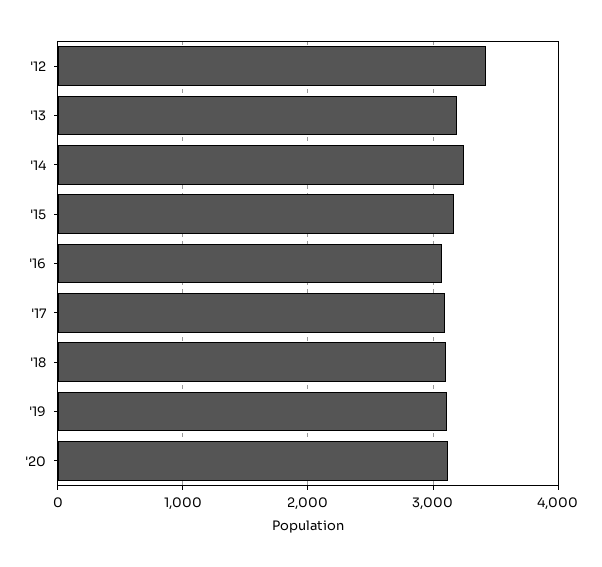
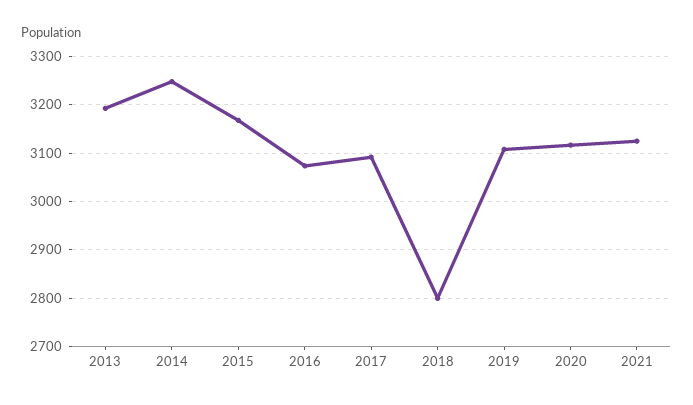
'12: 3400 -> none
'18: 3100 -> 2800
2021: none -> 3120

